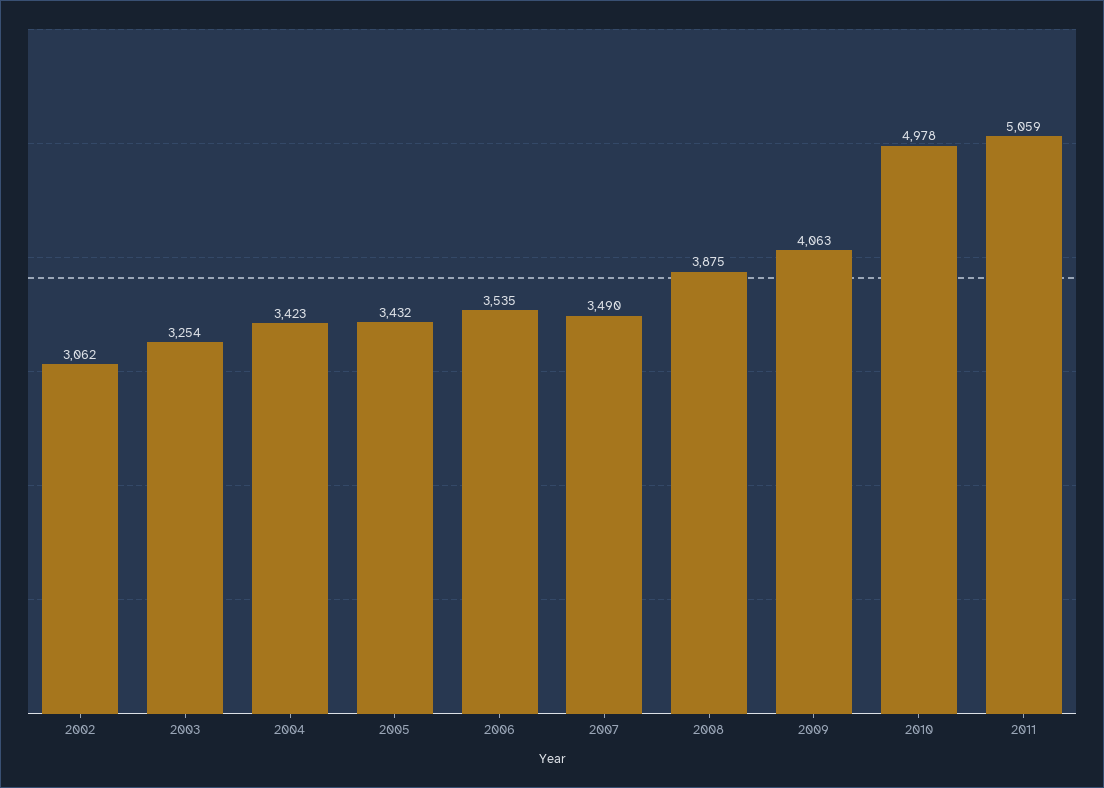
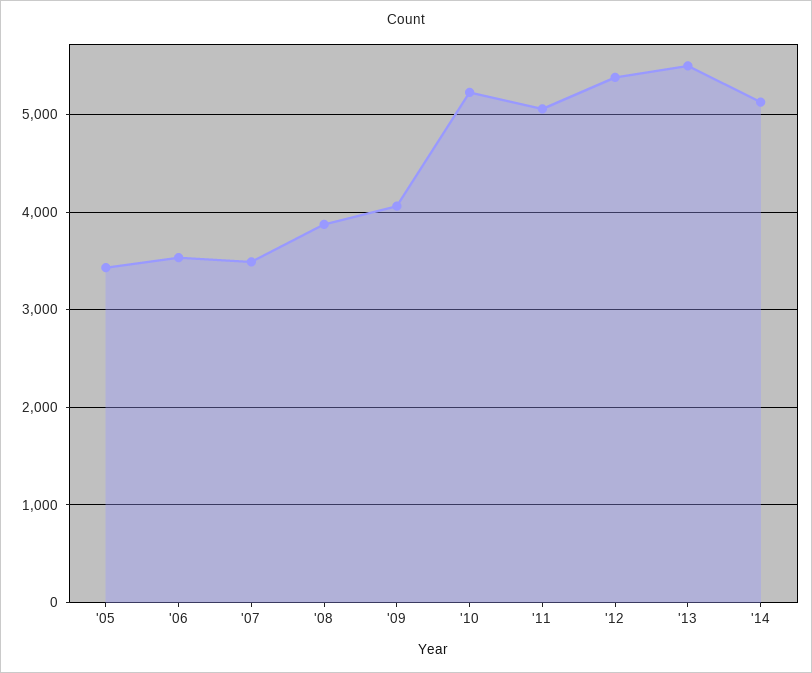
2002: 3062 -> none
2003: 3254 -> none
2004: 3423 -> none
2010: 4978 -> 5200
'12: none -> 5400
'13: none -> 5500
'14: none -> 5100

